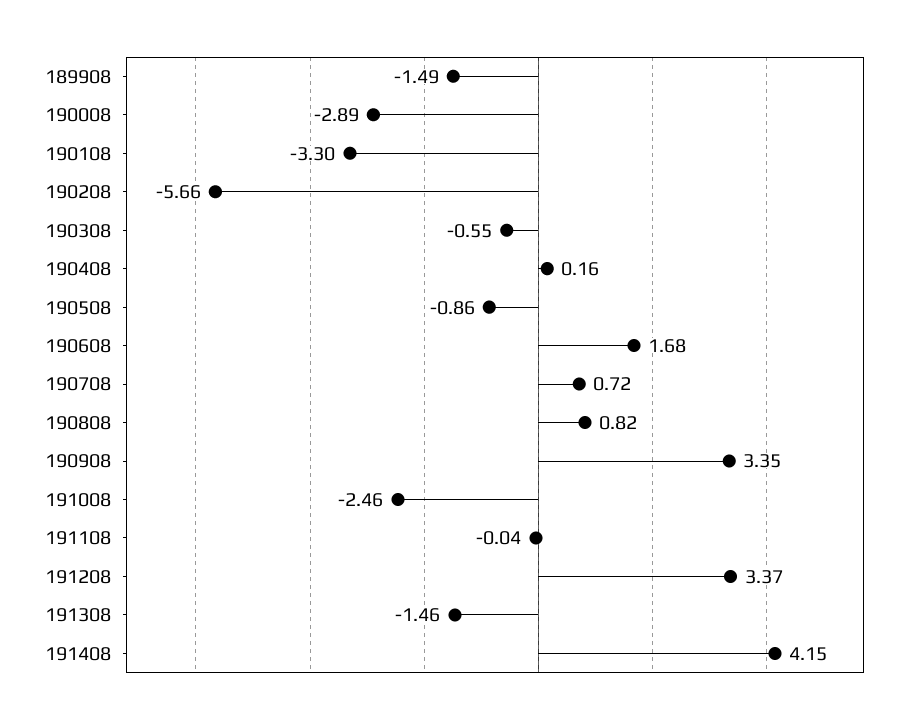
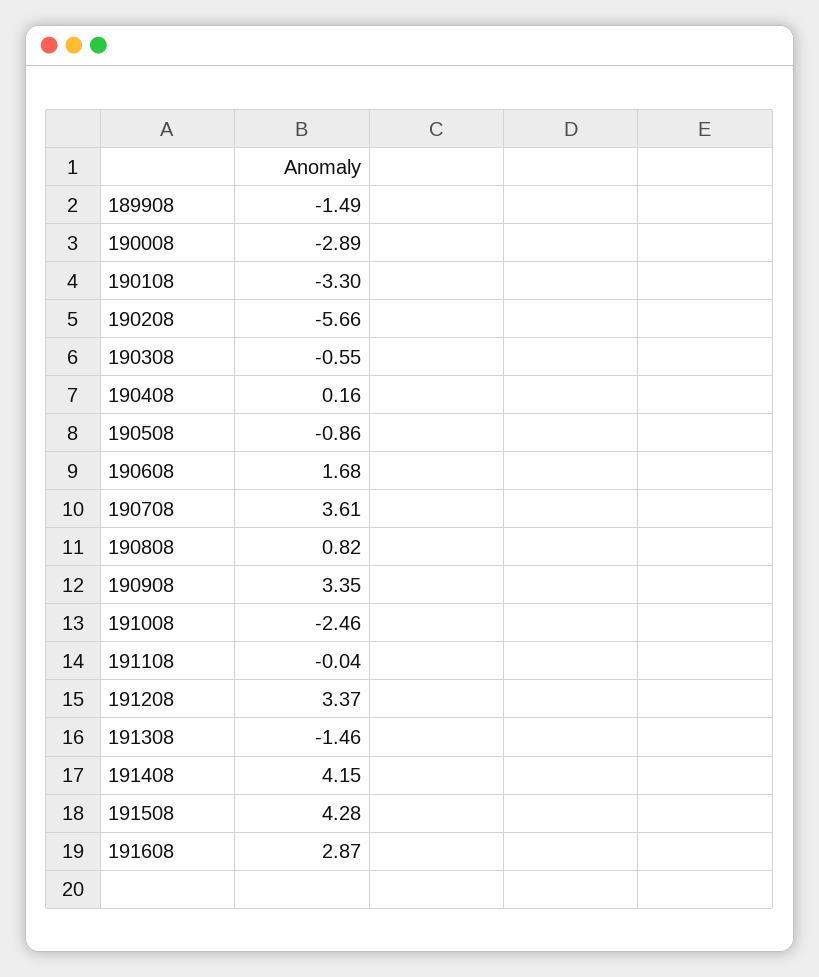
190708: 0.72 -> 3.61
191508: none -> 4.28
191608: none -> 2.87

